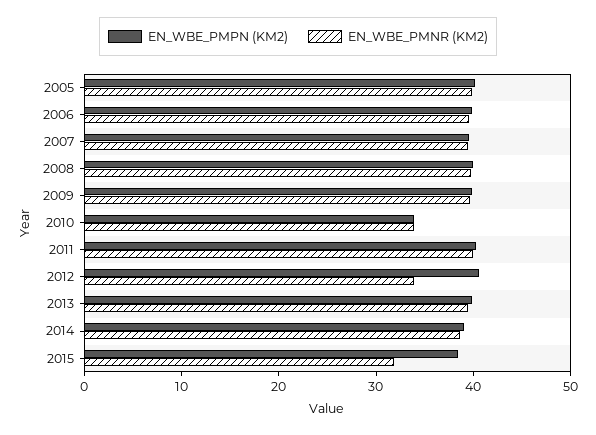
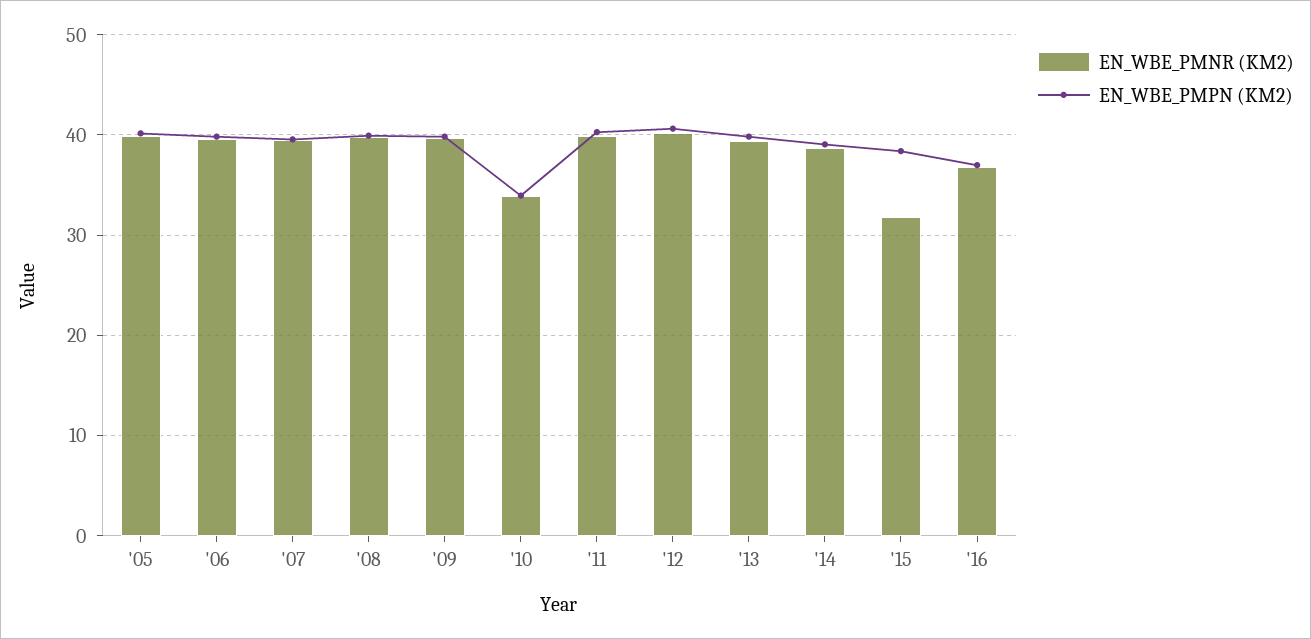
EN_WBE_PMNR (KM2), 2012: 34 -> 40
EN_WBE_PMNR (KM2), '16: none -> 37
EN_WBE_PMPN (KM2), '16: none -> 37

